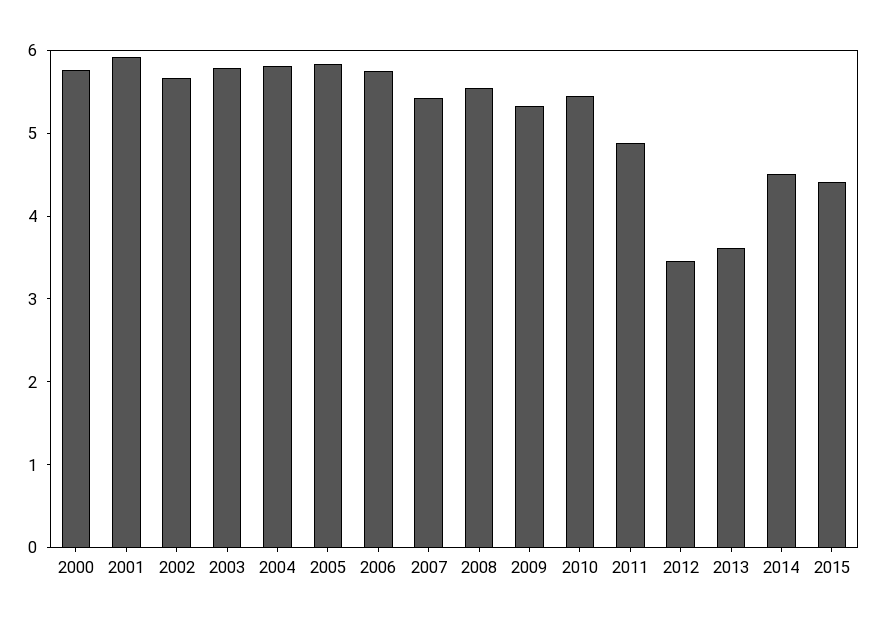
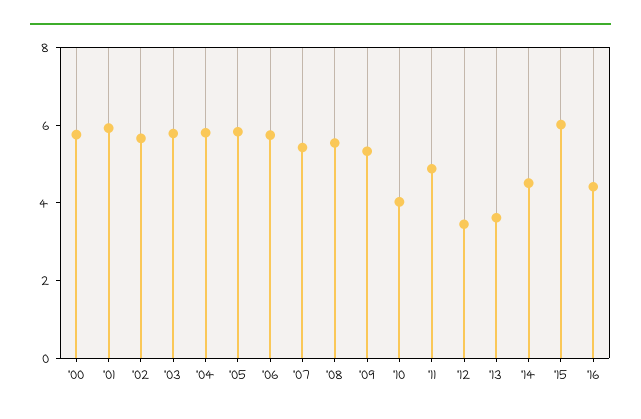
2010: 5.4 -> 4
2015: 4.4 -> 6
'16: none -> 4.5

